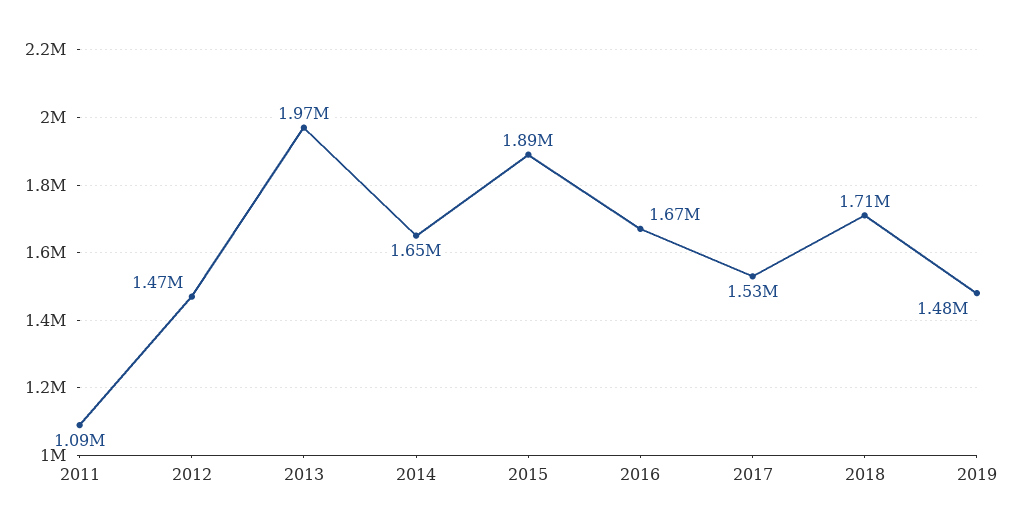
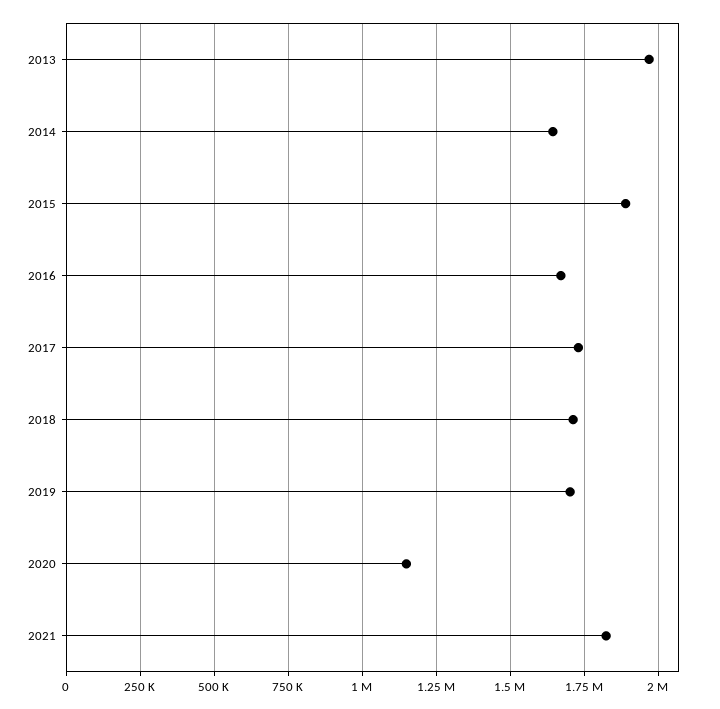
2011: 1090000 -> none
2012: 1470000 -> none
2017: 1530000 -> 1725000
2019: 1480000 -> 1700000
2020: none -> 1150000
2021: none -> 1825000

